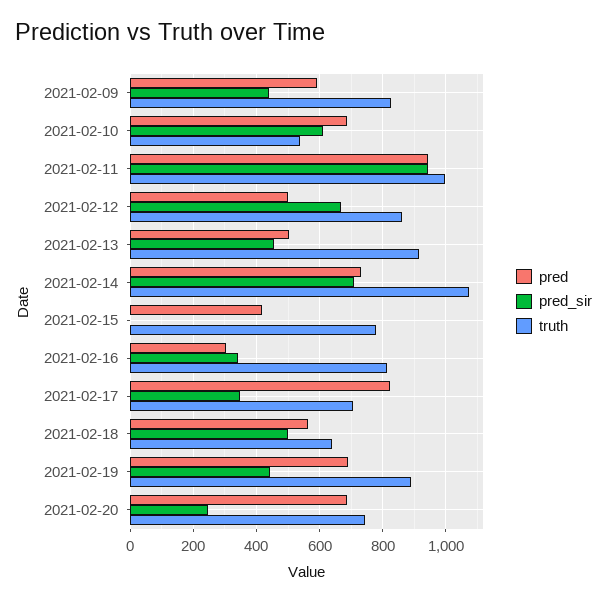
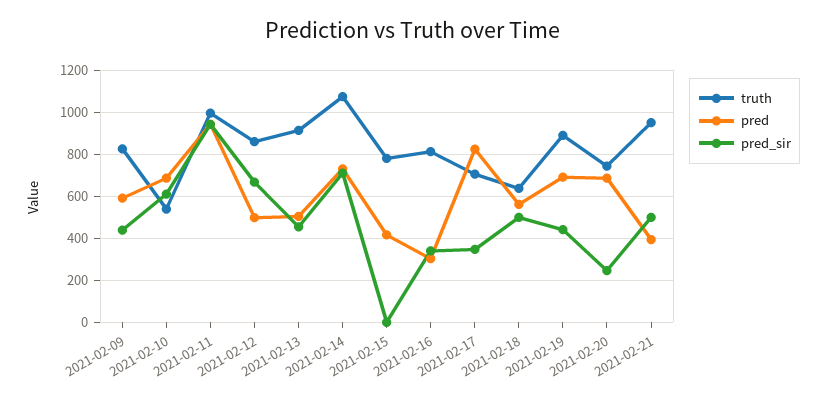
truth, 2021-02-21: none -> 950
pred, 2021-02-21: none -> 400
pred_sir, 2021-02-21: none -> 500

